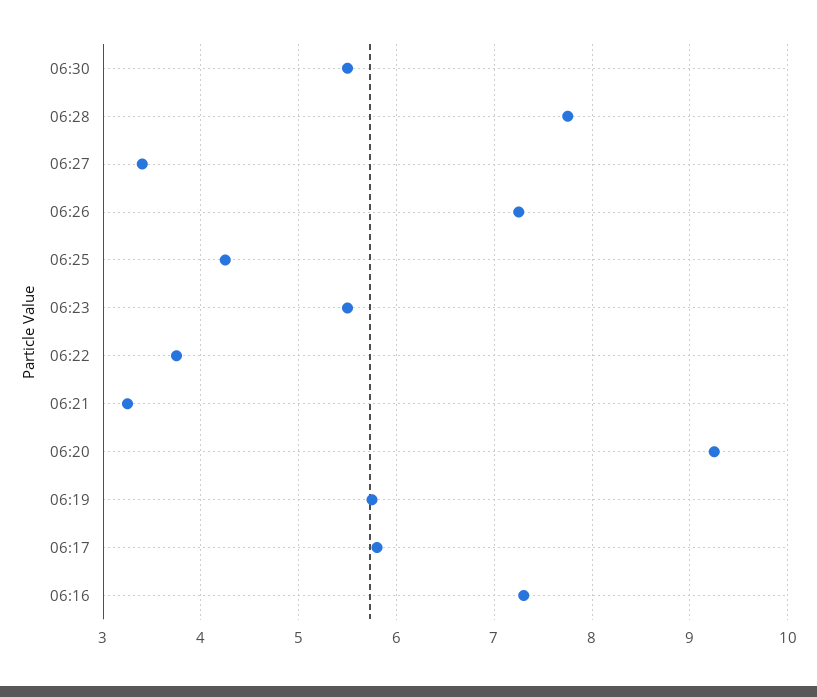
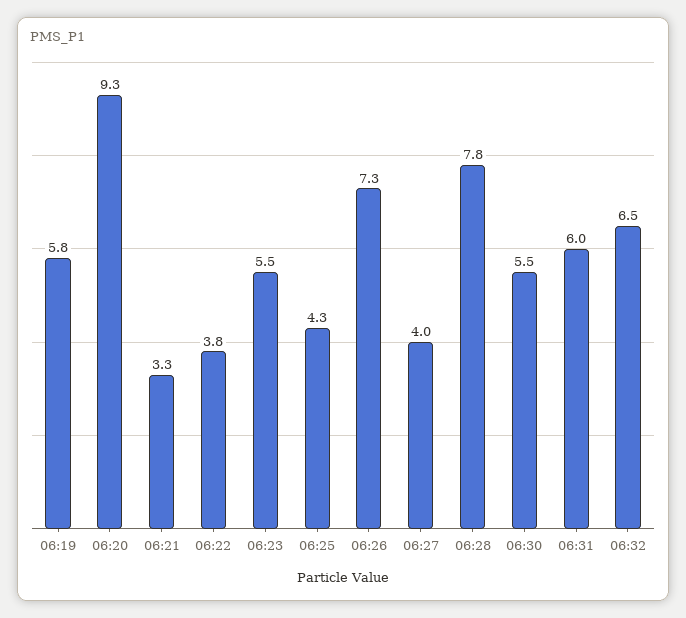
06:27: 3.4 -> 4
06:17: 5.8 -> none
06:16: 7.3 -> none
06:31: none -> 6
06:32: none -> 6.5

